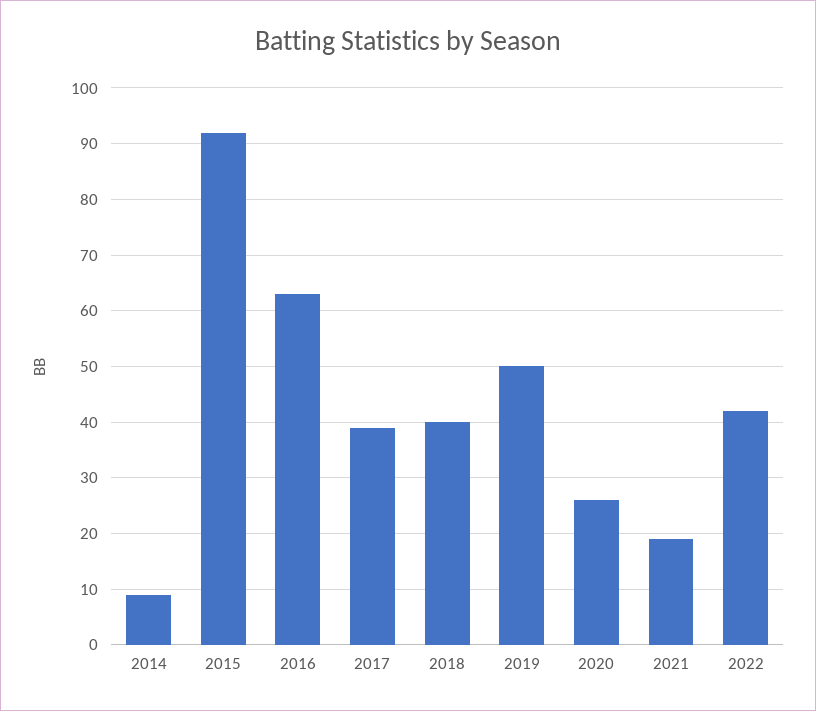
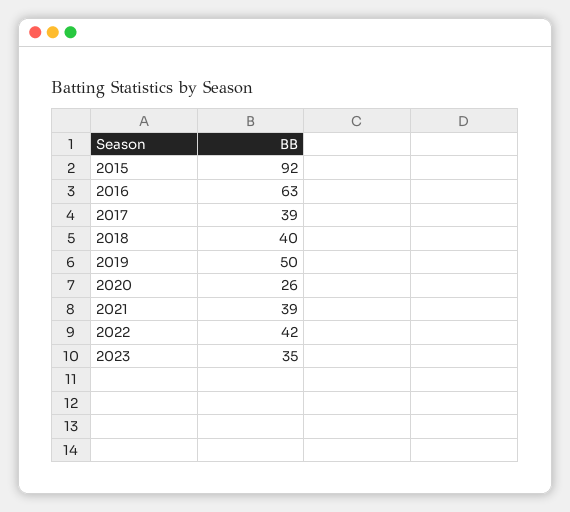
2014: 10 -> none
2021: 20 -> 39
2023: none -> 35

